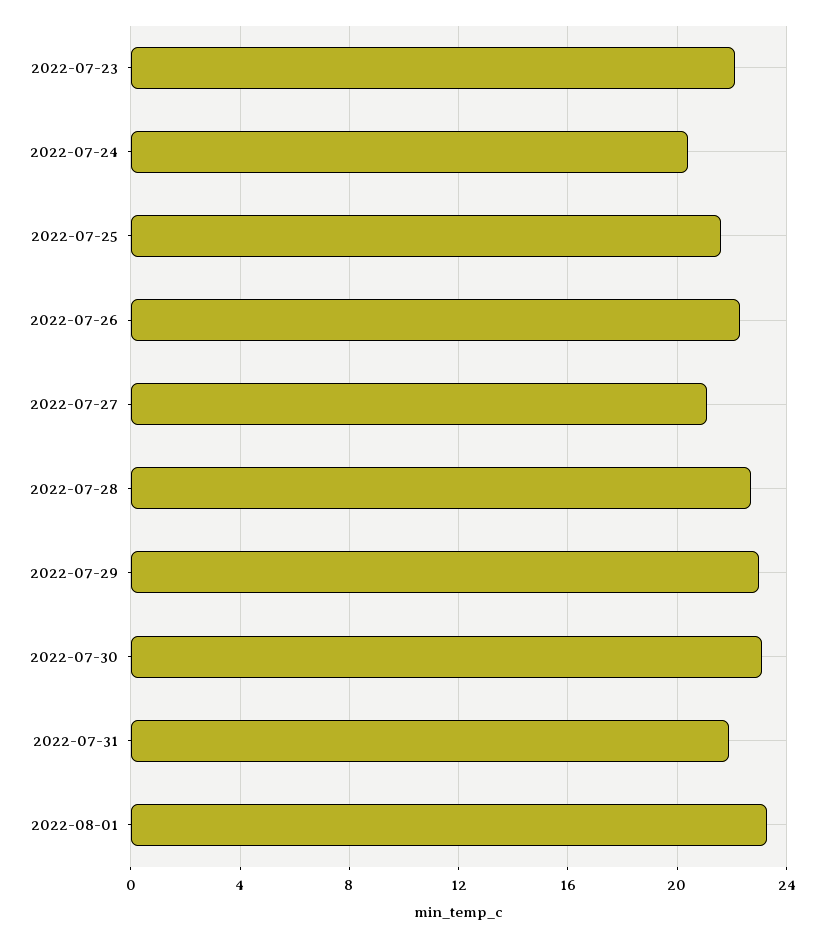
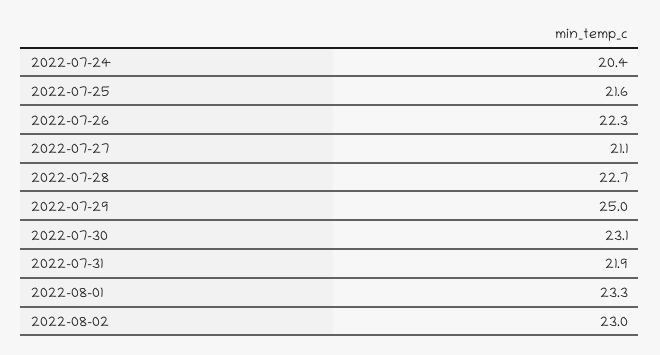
2022-07-23: 22 -> none
2022-07-29: 23 -> 25
2022-08-02: none -> 23

